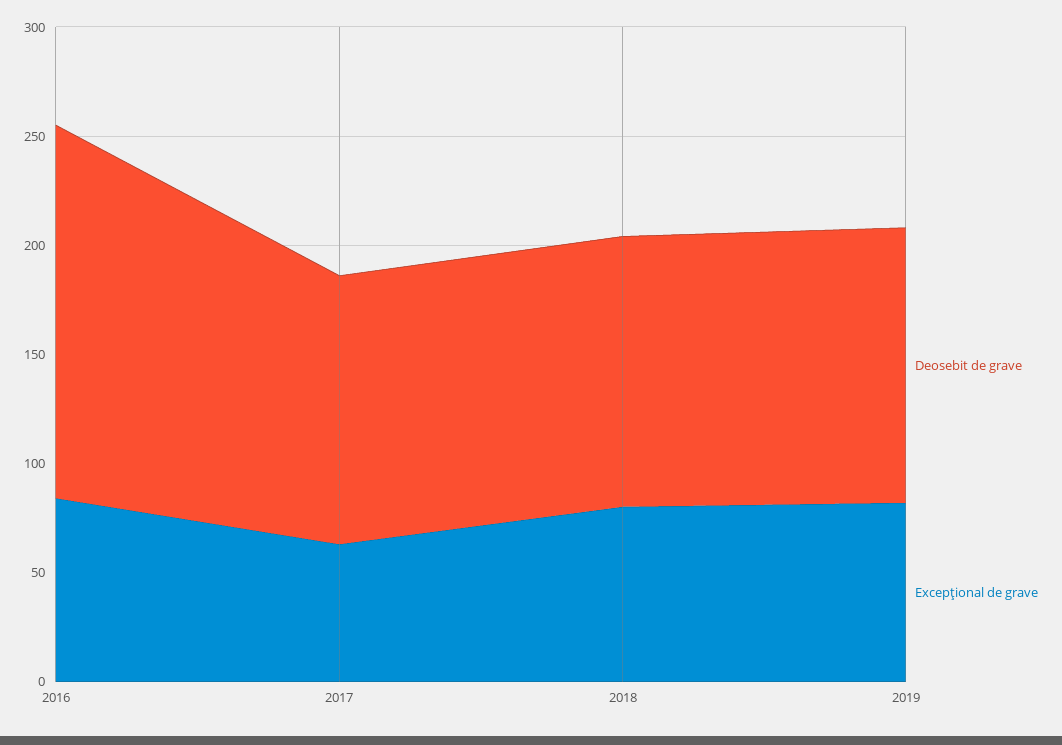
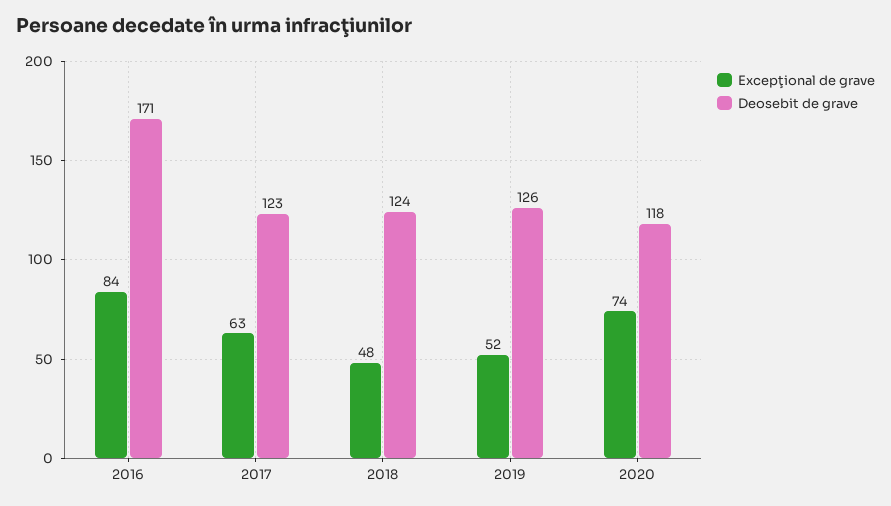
Excepţional de grave, 2018: 80 -> 48
Excepţional de grave, 2019: 80 -> 52
Excepţional de grave, 2020: none -> 74
Deosebit de grave, 2020: none -> 118

